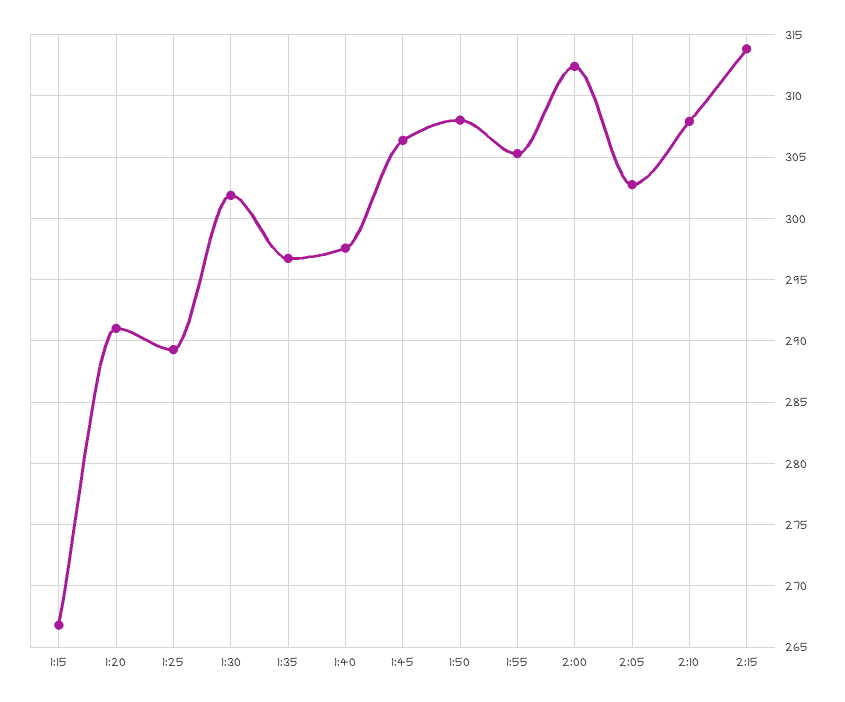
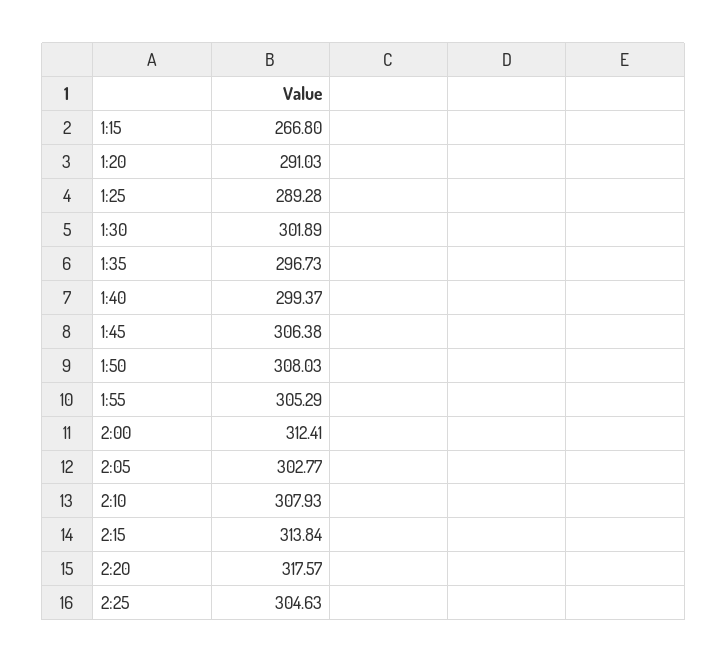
1:40: 297.5 -> 299.37
2:20: none -> 317.57
2:25: none -> 304.63

